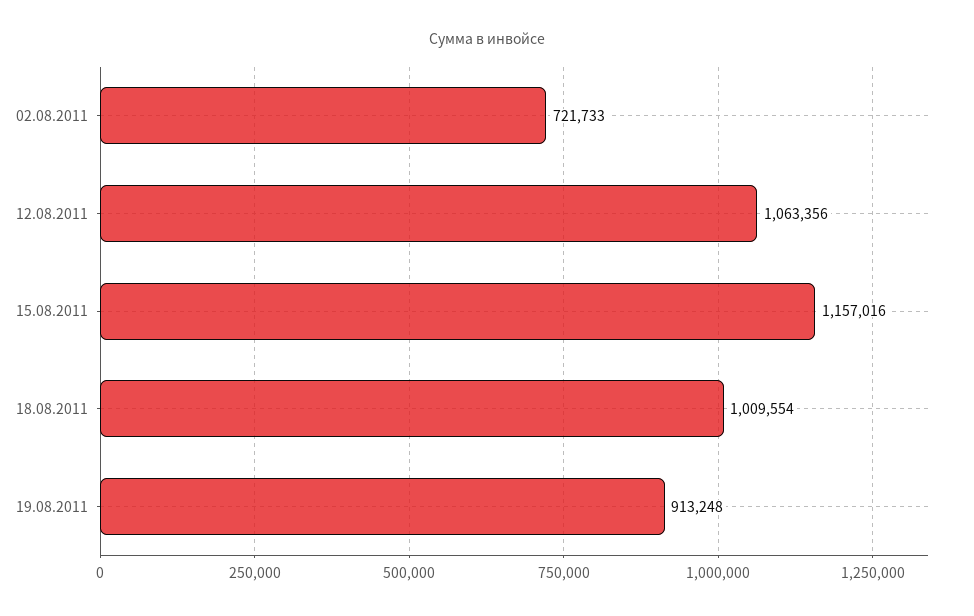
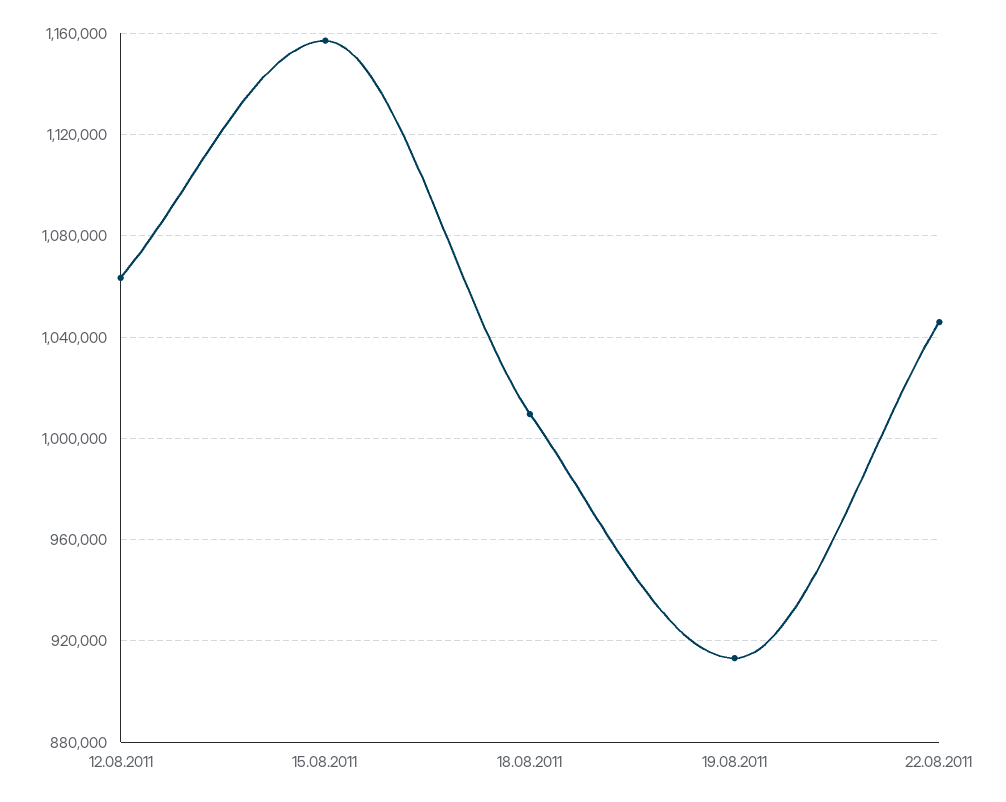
02.08.2011: 721733 -> none
22.08.2011: none -> 1045000

